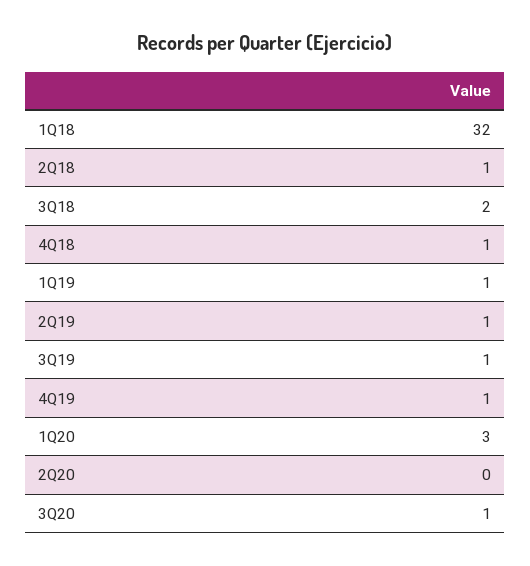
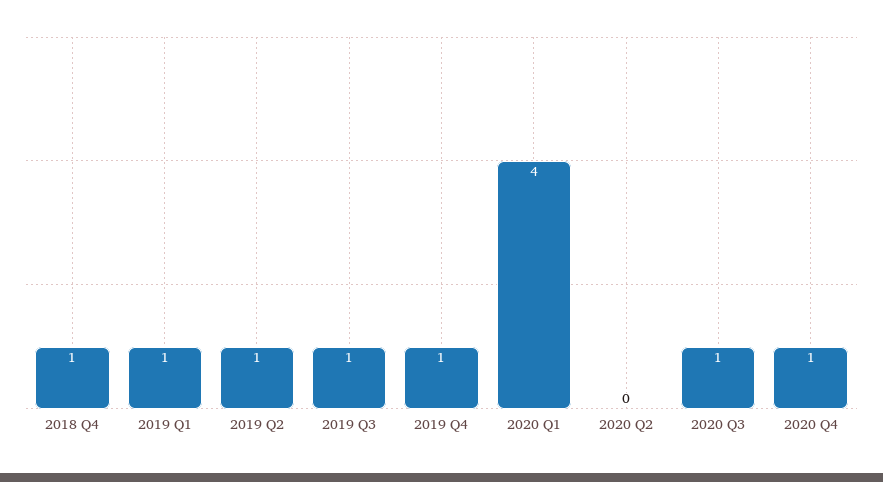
1Q18: 32 -> none
2Q18: 1 -> none
3Q18: 2 -> none
1Q20: 3 -> 4
2020 Q4: none -> 1

